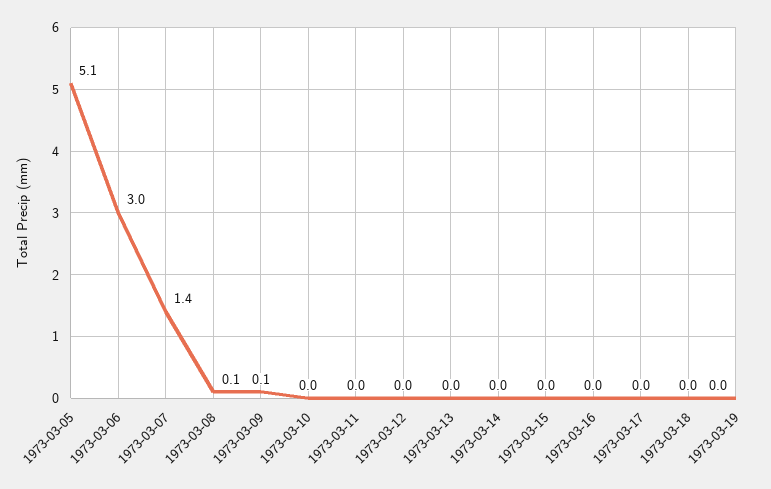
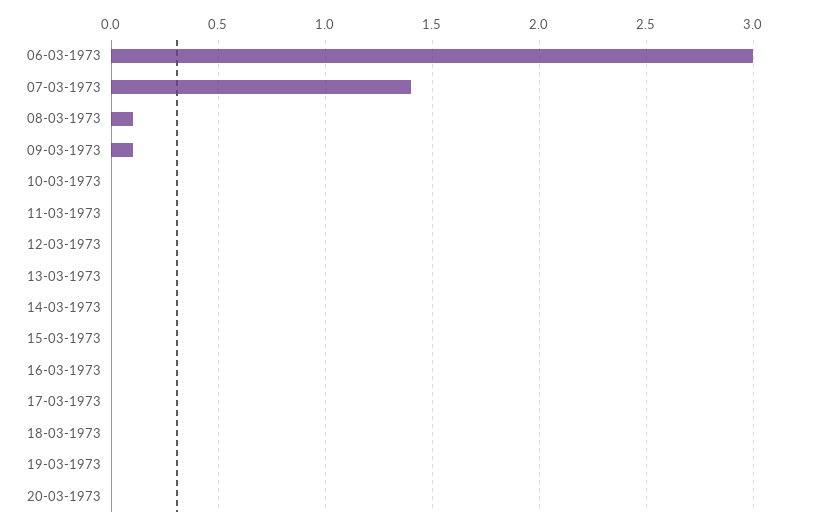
1973-03-05: 5.1 -> none
20-03-1973: none -> 0

